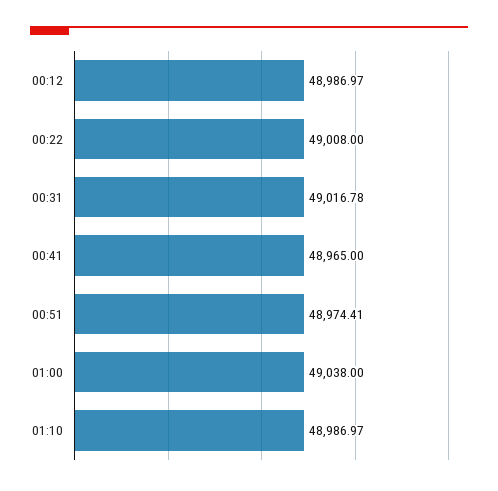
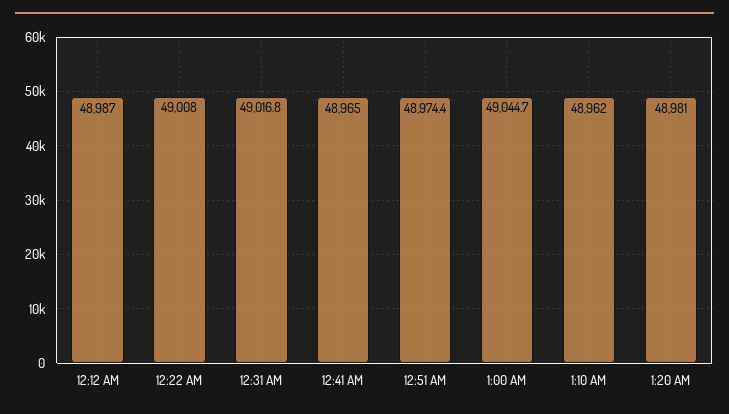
01:00: 49038 -> 49044.7
01:10: 48986.97 -> 48962
1:20 AM: none -> 48981

